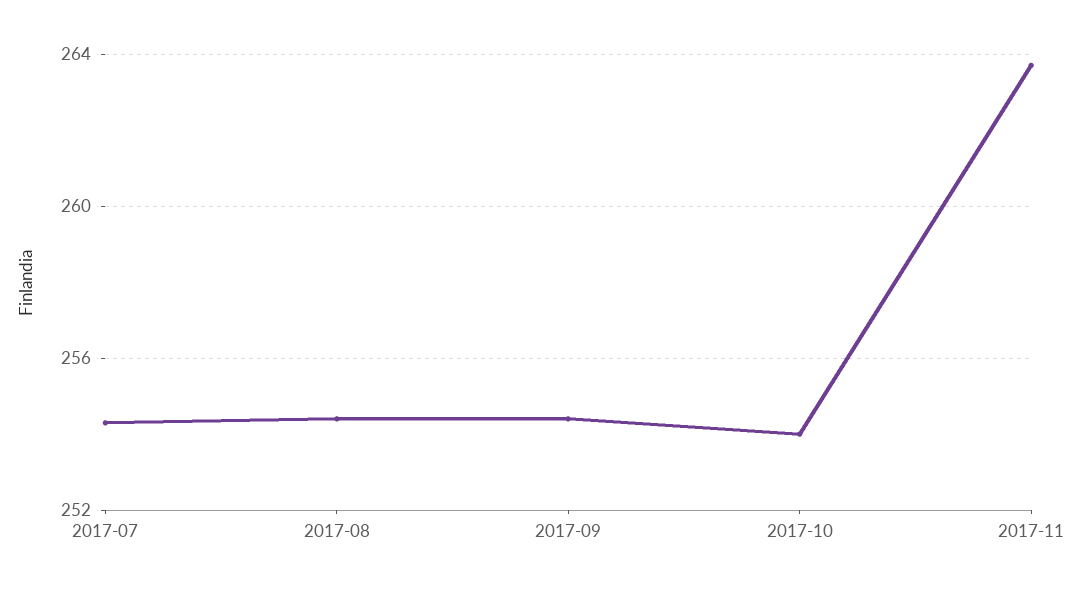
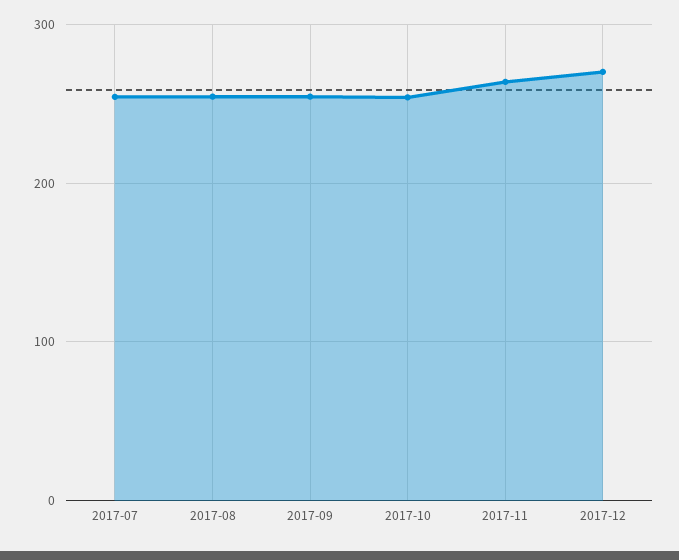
2017-12: none -> 270

